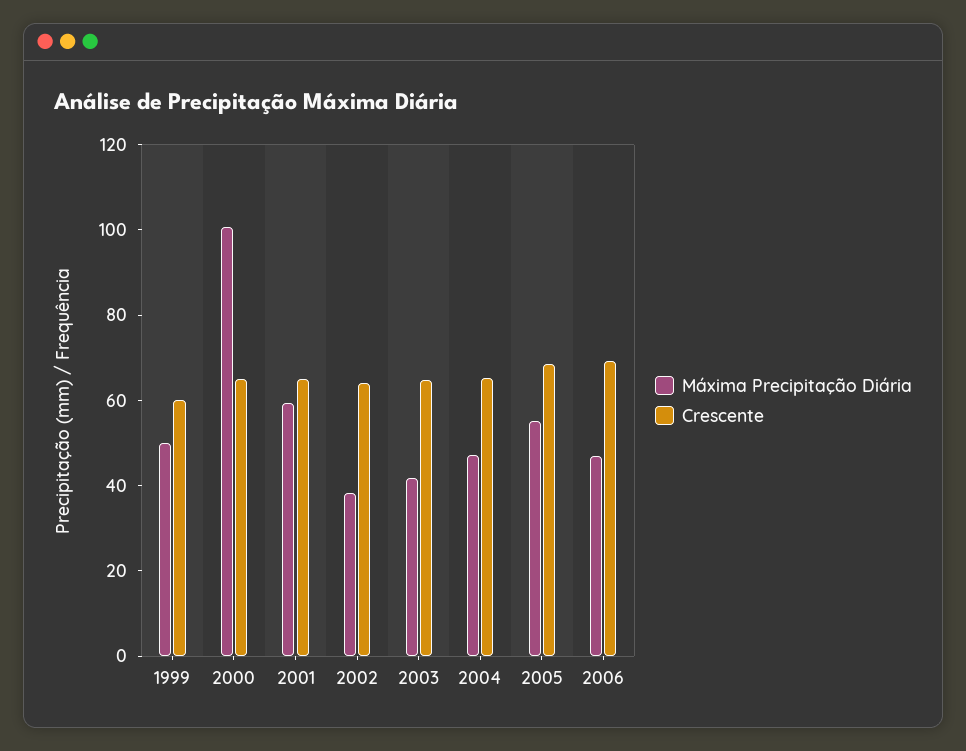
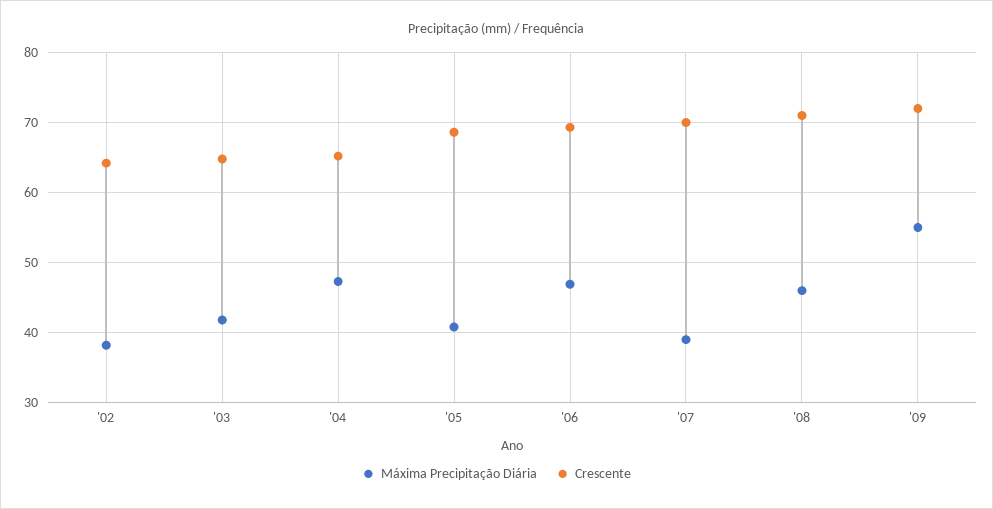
Máxima Precipitação Diária, 1999: 50 -> none
Crescente, 1999: 60 -> none
Máxima Precipitação Diária, 2000: 100 -> none
Crescente, 2000: 65 -> none
Máxima Precipitação Diária, 2001: 60 -> none
Crescente, 2001: 65 -> none
Máxima Precipitação Diária, 2005: 55 -> 41
Máxima Precipitação Diária, '07: none -> 39
Crescente, '07: none -> 70
Máxima Precipitação Diária, '08: none -> 46
Crescente, '08: none -> 71
Máxima Precipitação Diária, '09: none -> 55
Crescente, '09: none -> 72

